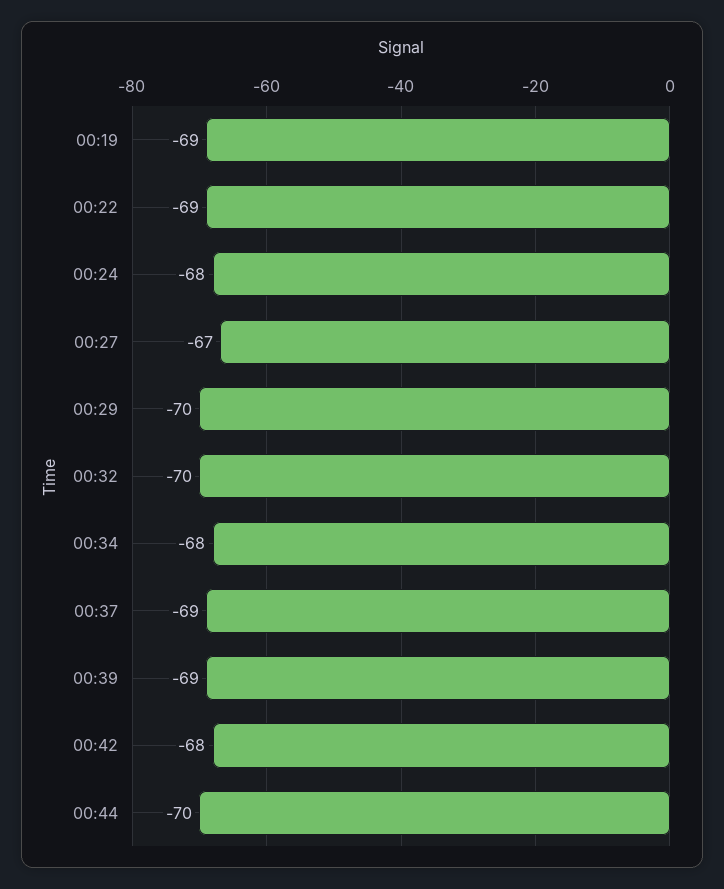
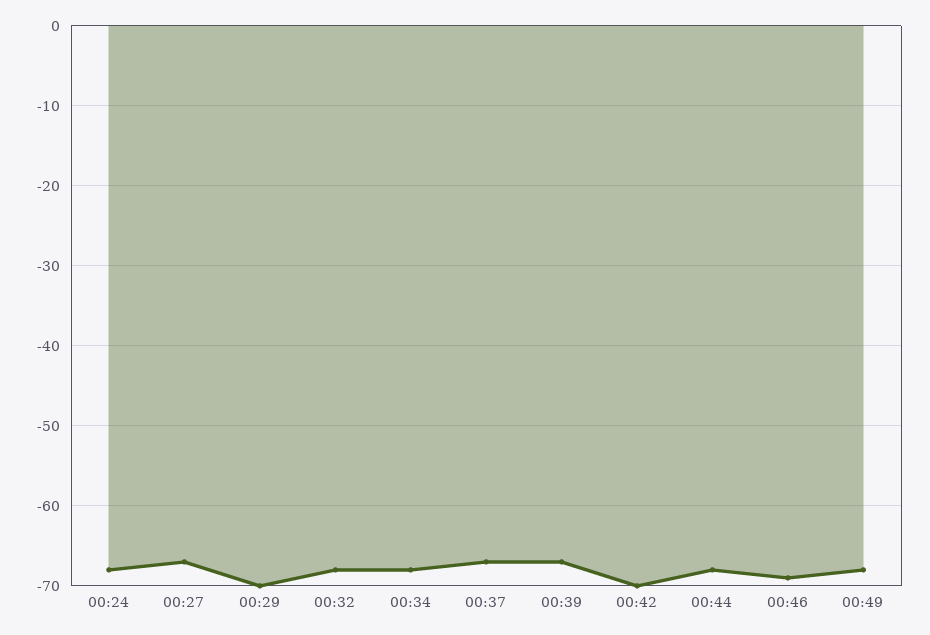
00:19: -69 -> none
00:22: -69 -> none
00:32: -70 -> -68
00:37: -69 -> -67
00:39: -69 -> -67
00:42: -68 -> -70
00:44: -70 -> -68
00:46: none -> -69
00:49: none -> -68

